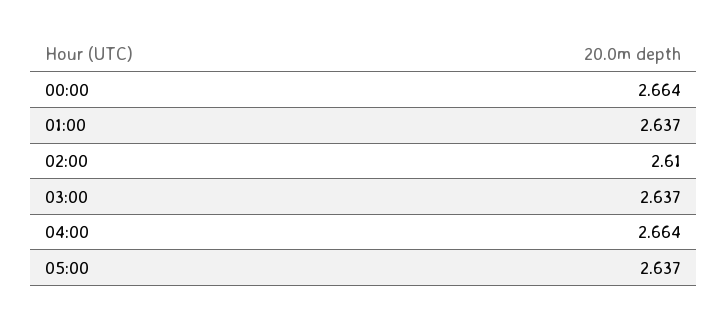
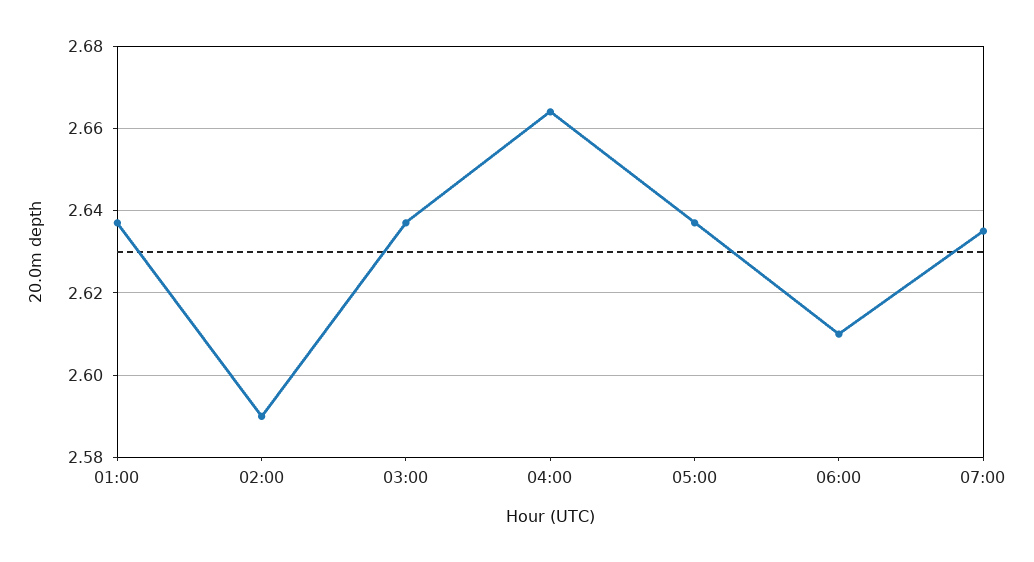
00:00: 2.664 -> none
02:00: 2.61 -> 2.59
06:00: none -> 2.61
07:00: none -> 2.635

